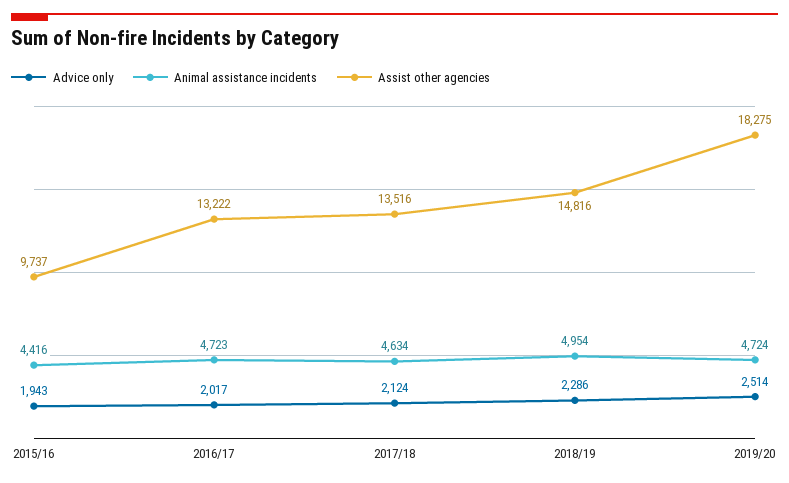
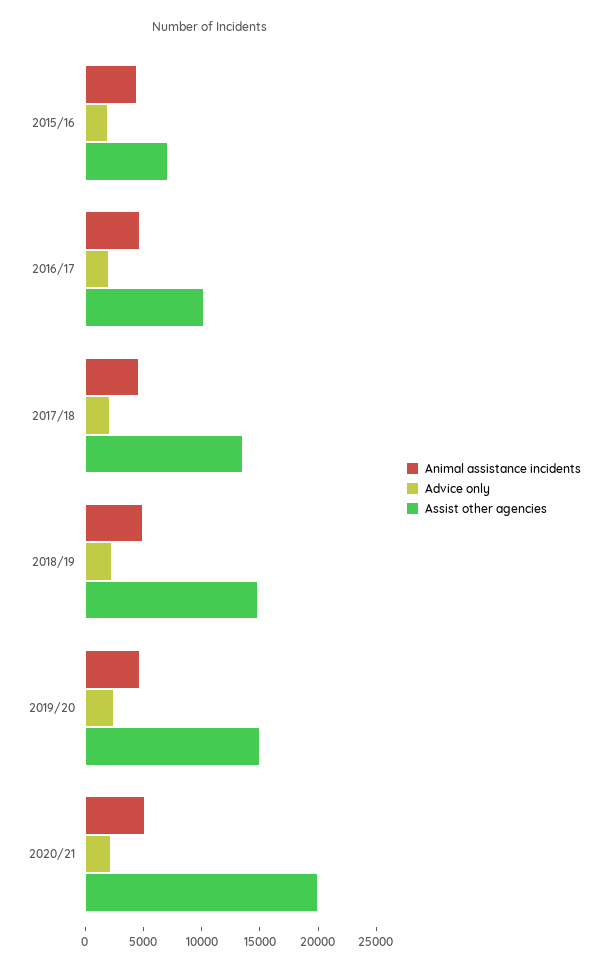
Assist other agencies, 2015/16: 9737 -> 7000
Assist other agencies, 2016/17: 13222 -> 10000
Assist other agencies, 2019/20: 18275 -> 15000
Animal assistance incidents, 2020/21: none -> 5000
Advice only, 2020/21: none -> 2000
Assist other agencies, 2020/21: none -> 20000

